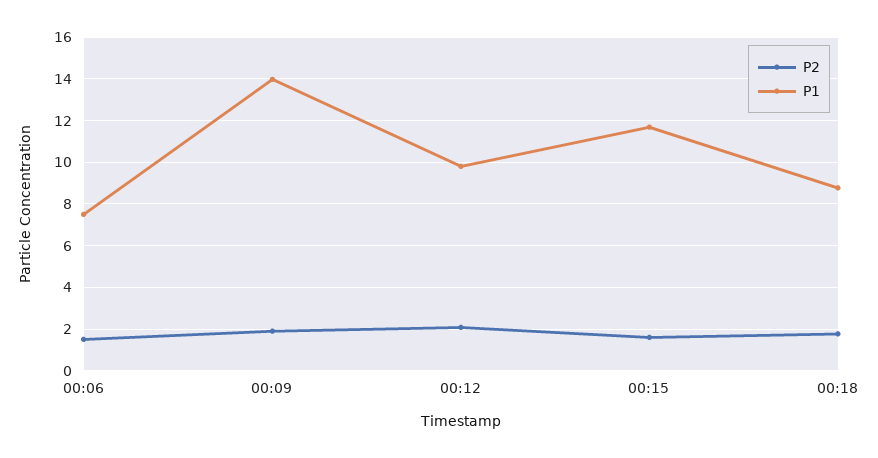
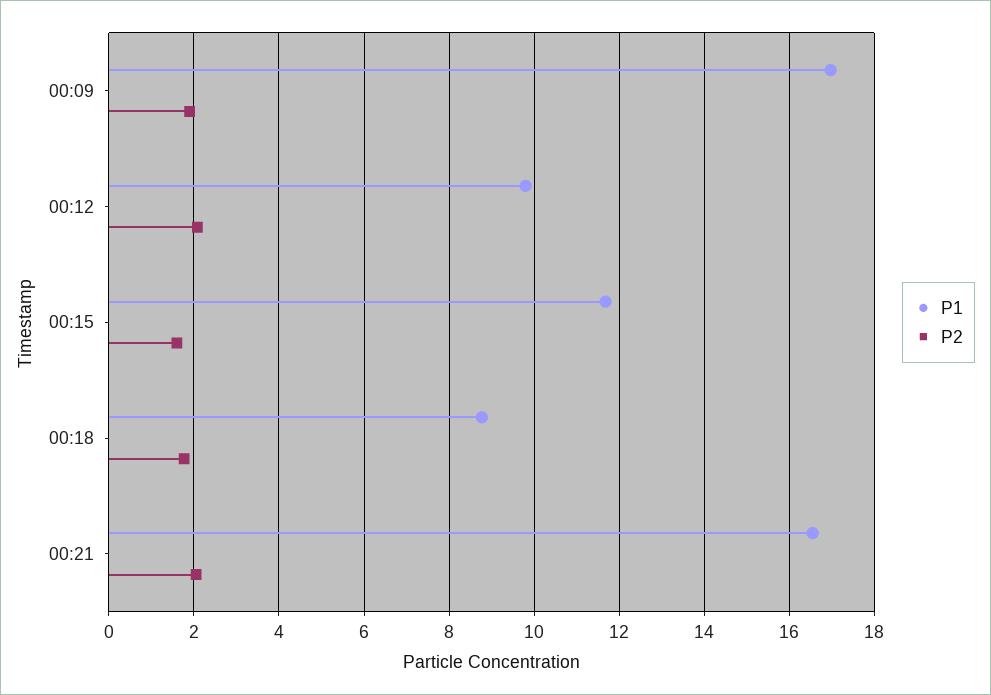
P2, 00:06: 1.5 -> none
P1, 00:06: 7.5 -> none
P1, 00:09: 14 -> 17
P1, 00:21: none -> 16.6
P2, 00:21: none -> 2

